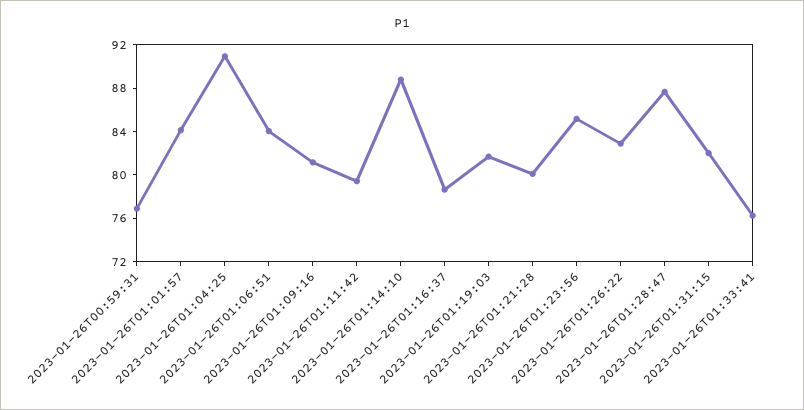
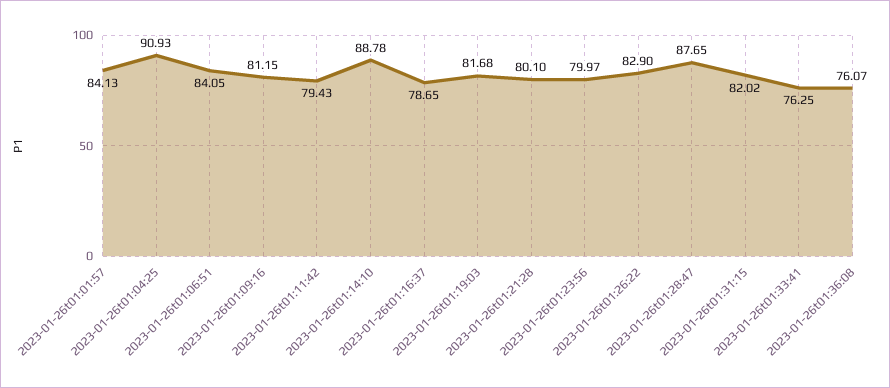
2023-01-26T00:59:31: 77 -> none
2023-01-26T01:23:56: 85 -> 79.97
2023-01-26t01:36:08: none -> 76.07

